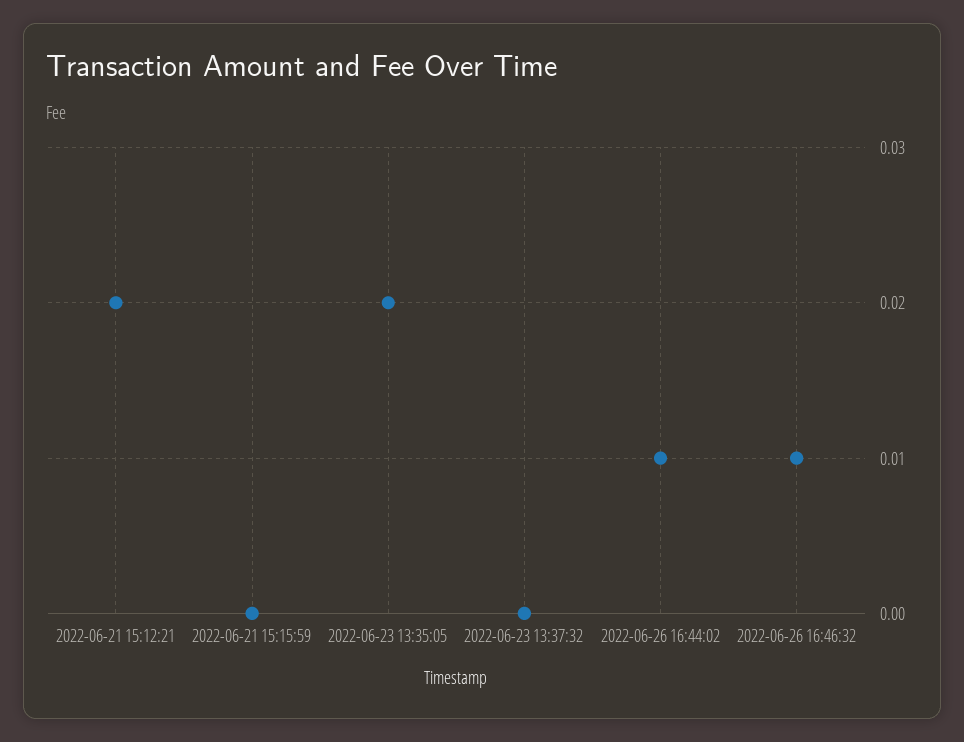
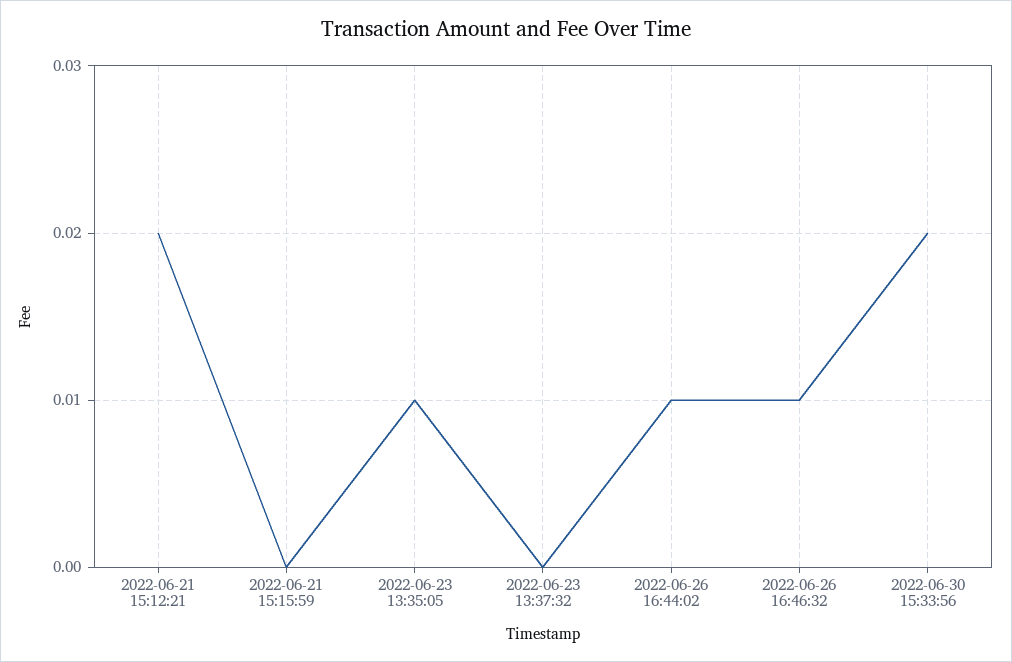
2022-06-23 13:35:05: 0.02 -> 0.01
2022-06-30 15:33:56: none -> 0.02

